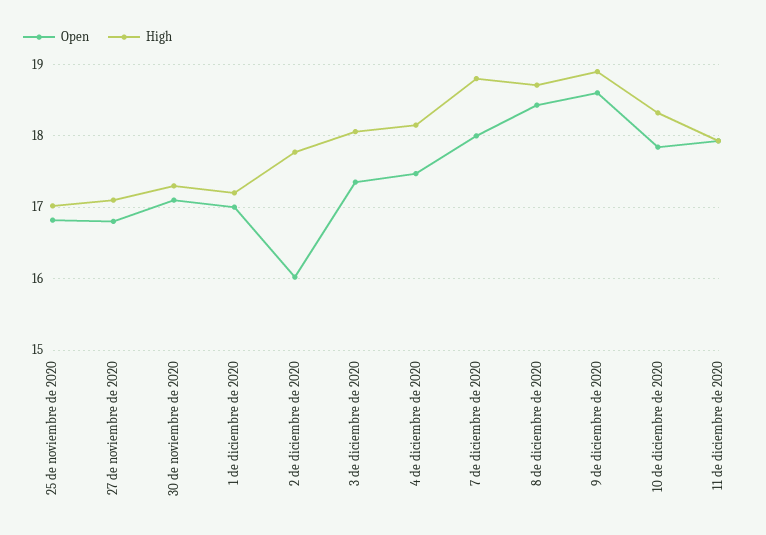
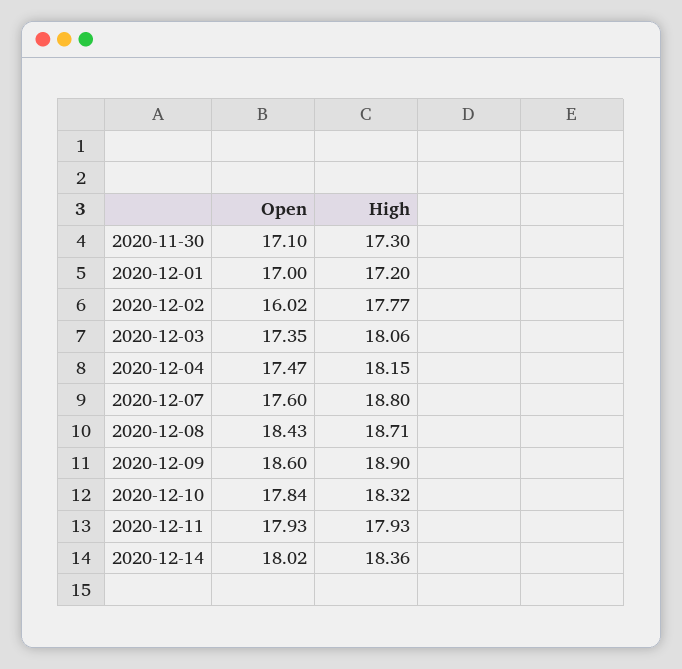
Open, 25 de noviembre de 2020: 16.8 -> none
High, 25 de noviembre de 2020: 17 -> none
Open, 27 de noviembre de 2020: 16.8 -> none
High, 27 de noviembre de 2020: 17.1 -> none
Open, 7 de diciembre de 2020: 18 -> 17.6
Open, 2020-12-14: none -> 18.02
High, 2020-12-14: none -> 18.36

